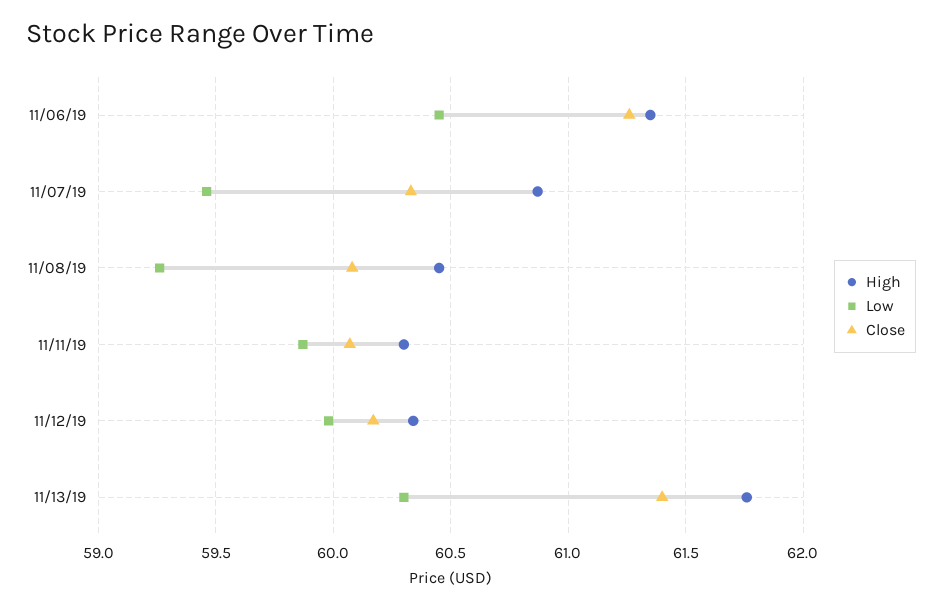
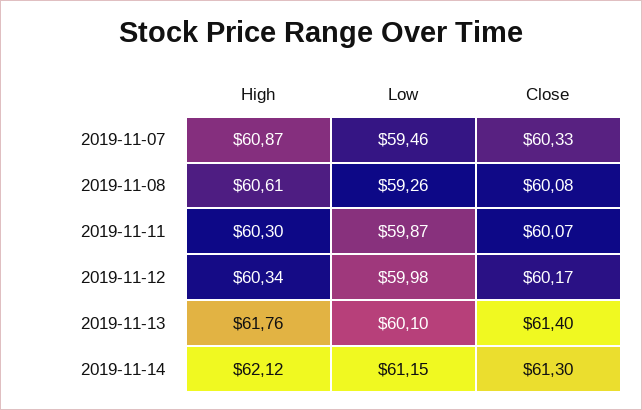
High, 11/06/19: 61.35 -> none
Low, 11/06/19: 60.45 -> none
Close, 11/06/19: 61.25 -> none
High, 11/08/19: 60.45 -> 60.61
Low, 11/13/19: 60.3 -> 60.1
High, 2019-11-14: none -> 62.12
Low, 2019-11-14: none -> 61.15
Close, 2019-11-14: none -> 61.3

